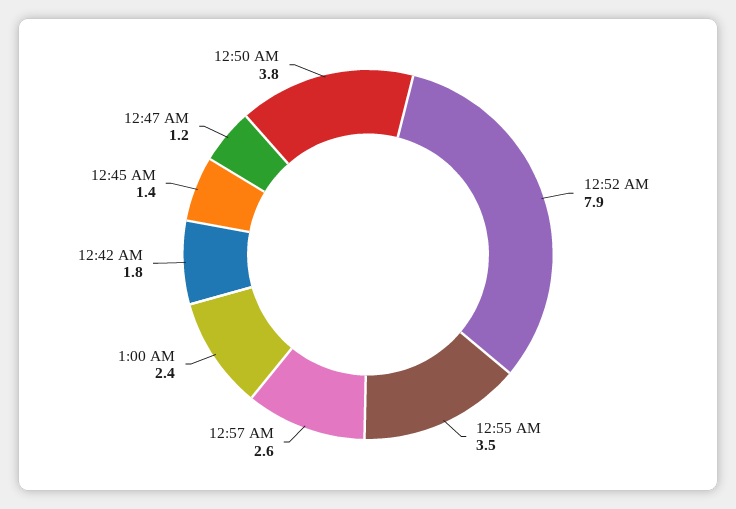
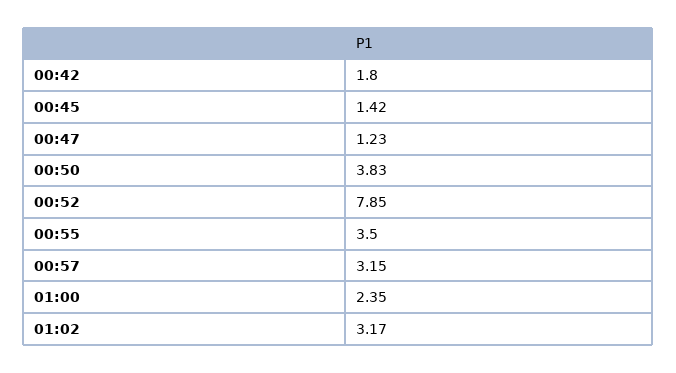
12:57 AM: 2.6 -> 3.15
01:02: none -> 3.17

